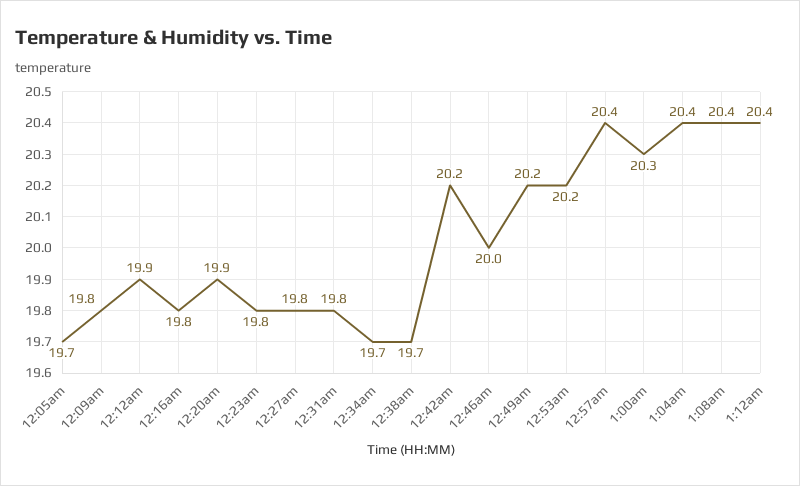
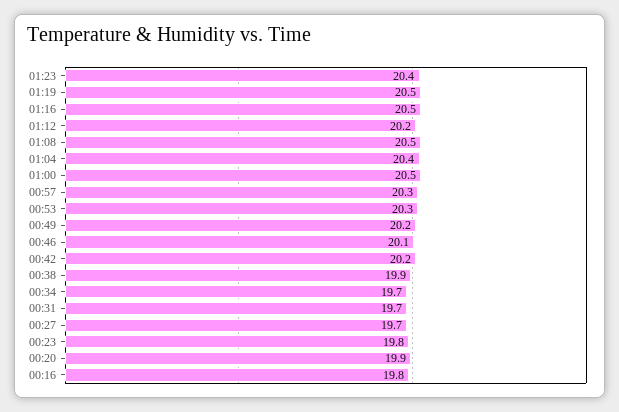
12:05am: 19.7 -> none
12:09am: 19.8 -> none
12:12am: 19.9 -> none
12:27am: 19.8 -> 19.7
12:31am: 19.8 -> 19.7
12:38am: 19.7 -> 19.9
12:46am: 20 -> 20.1
12:53am: 20.2 -> 20.3
12:57am: 20.4 -> 20.3
1:00am: 20.3 -> 20.5
1:08am: 20.4 -> 20.5
1:12am: 20.4 -> 20.2
01:23: none -> 20.4
01:19: none -> 20.5
01:16: none -> 20.5

